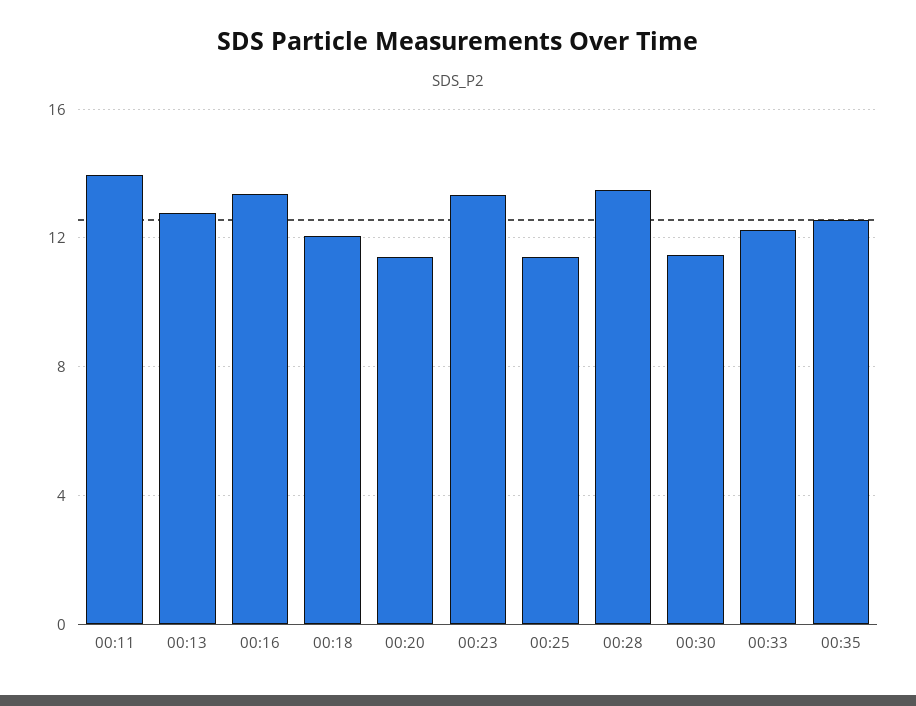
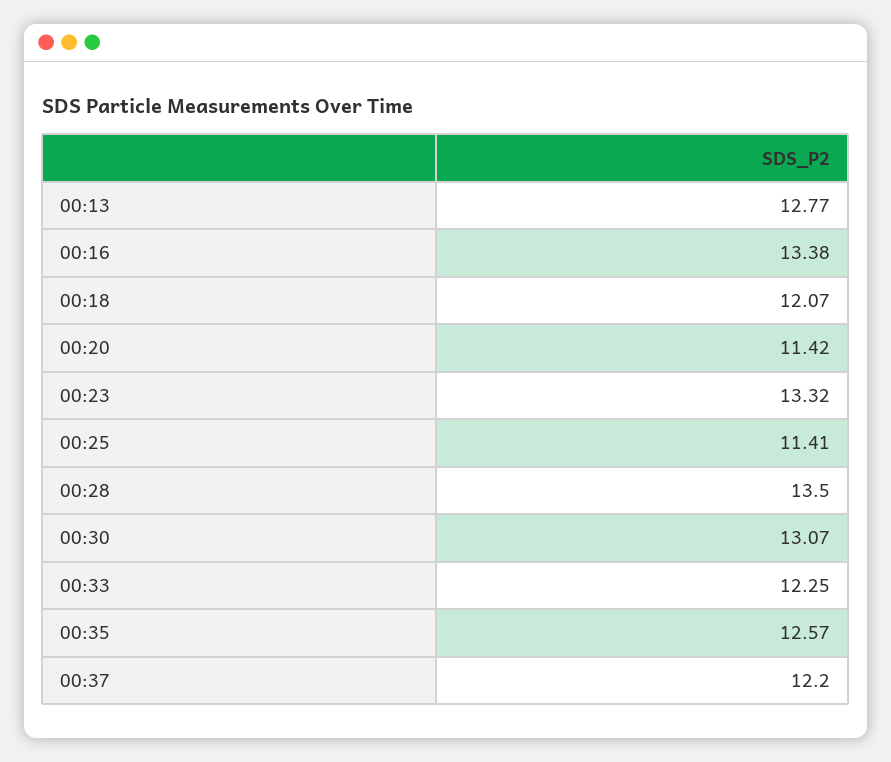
00:11: 14 -> none
00:30: 11.5 -> 13.07
00:37: none -> 12.2

